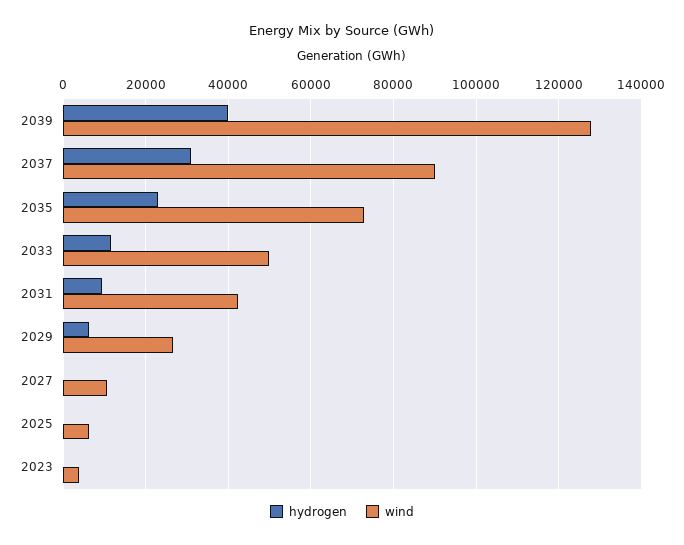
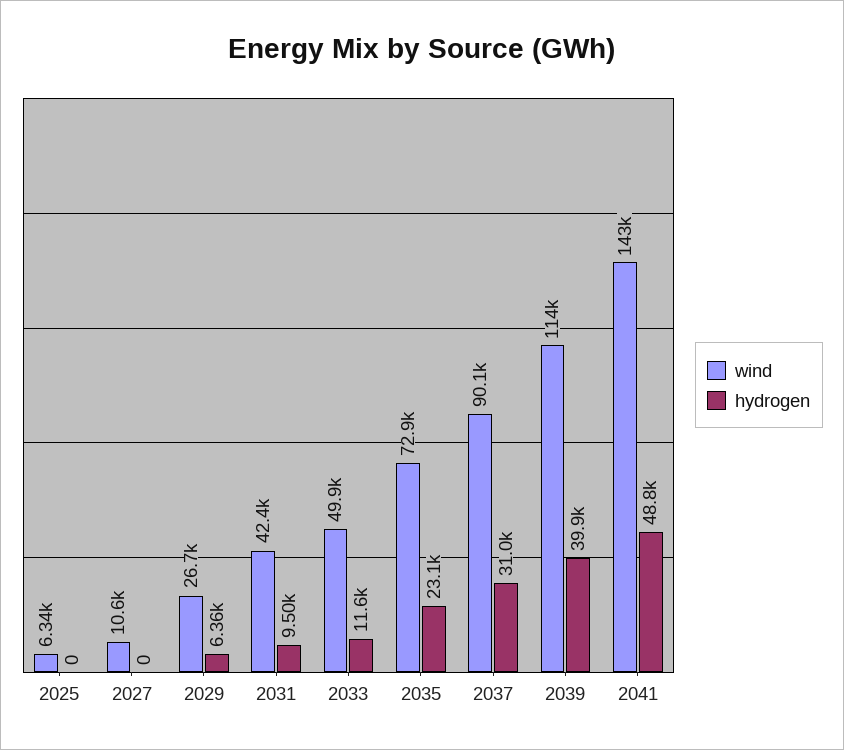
wind, 2039: 128000 -> 114000
hydrogen, 2023: 0 -> none
wind, 2023: 4000 -> none
wind, 2041: none -> 143000
hydrogen, 2041: none -> 48800

